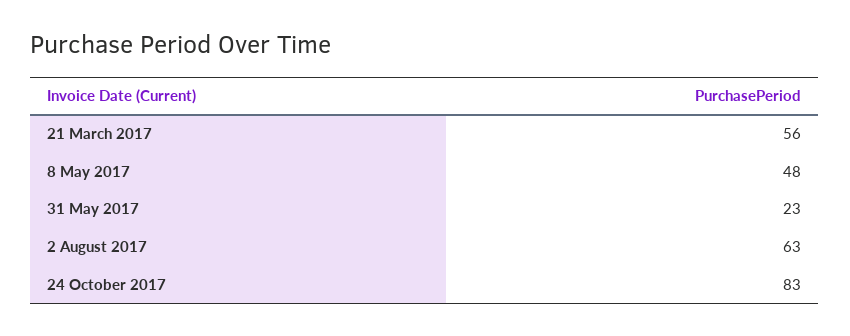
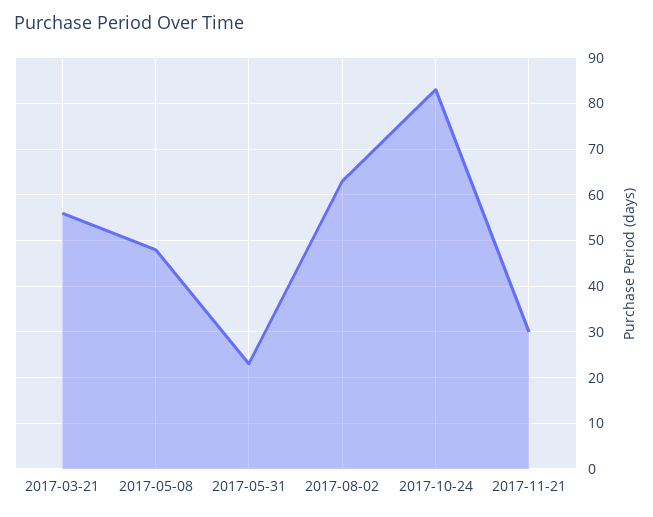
2017-11-21: none -> 30

